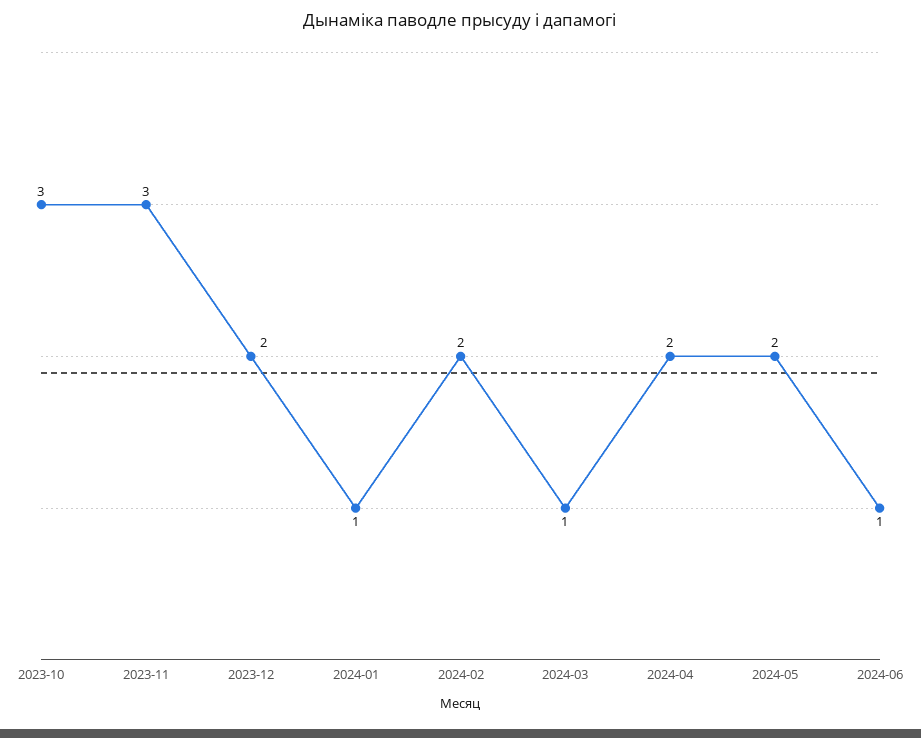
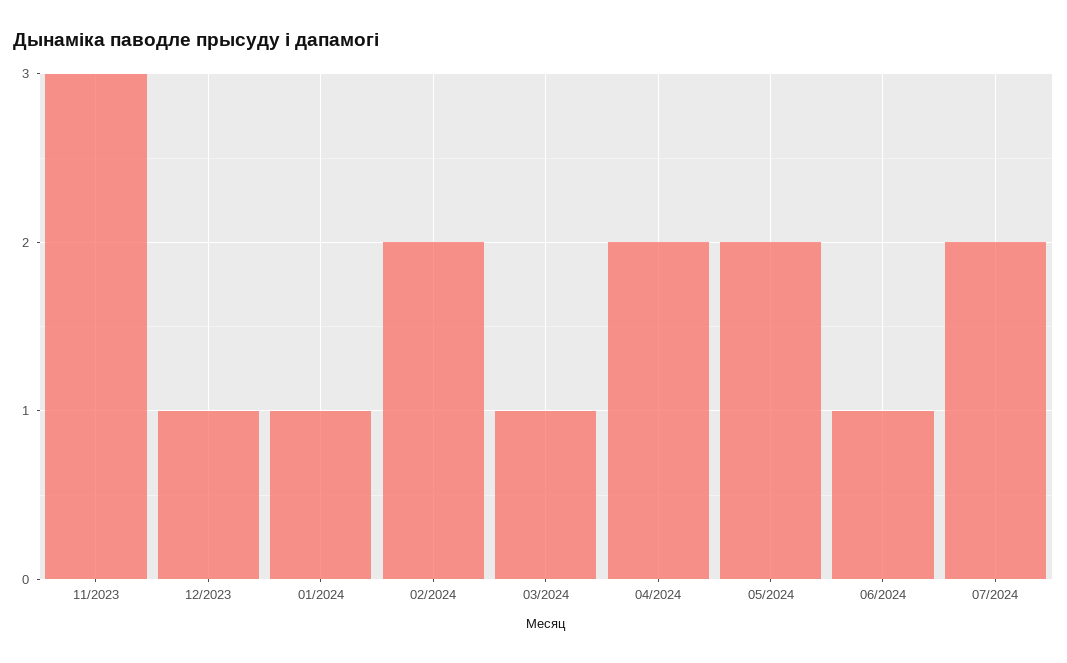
2023-10: 3 -> none
2023-12: 2 -> 1
07/2024: none -> 2

